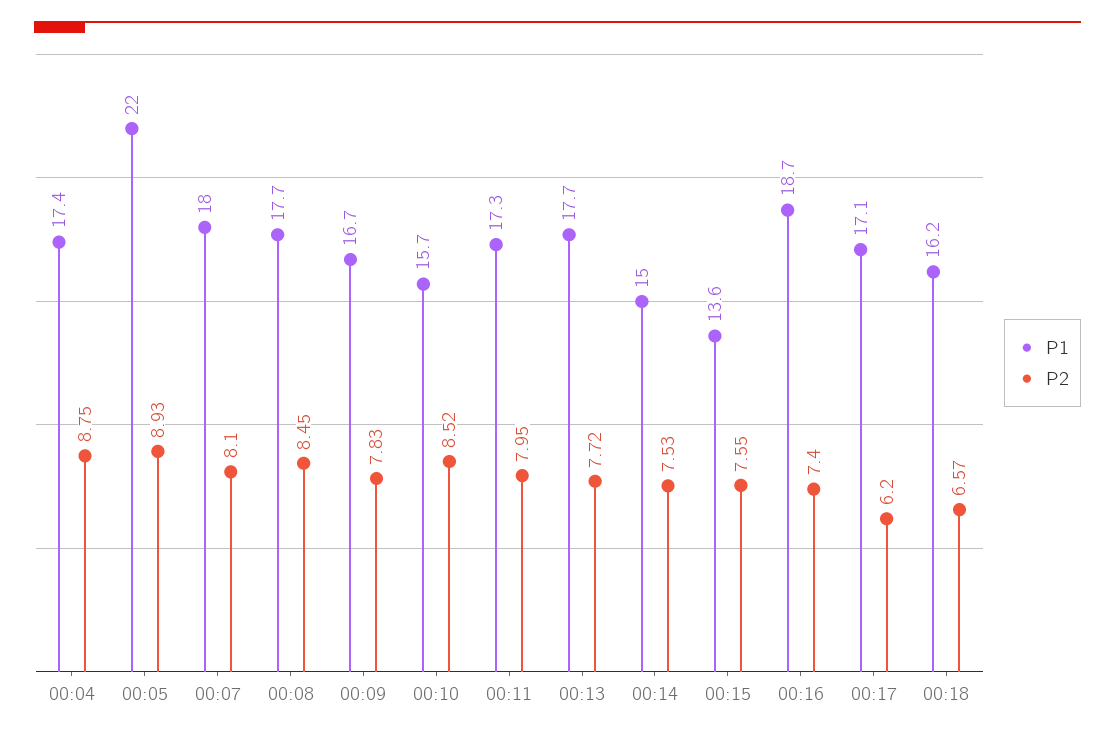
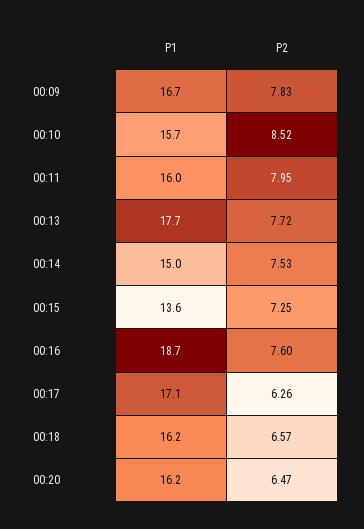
P1, 00:04: 17.4 -> none
P2, 00:04: 8.75 -> none
P1, 00:05: 22 -> none
P2, 00:05: 8.93 -> none
P1, 00:07: 18 -> none
P2, 00:07: 8.1 -> none
P1, 00:08: 17.7 -> none
P2, 00:08: 8.45 -> none
P1, 00:11: 17.3 -> 16
P2, 00:15: 7.55 -> 7.25
P2, 00:16: 7.4 -> 7.6
P2, 00:17: 6.2 -> 6.26
P1, 00:20: none -> 16.2
P2, 00:20: none -> 6.47

